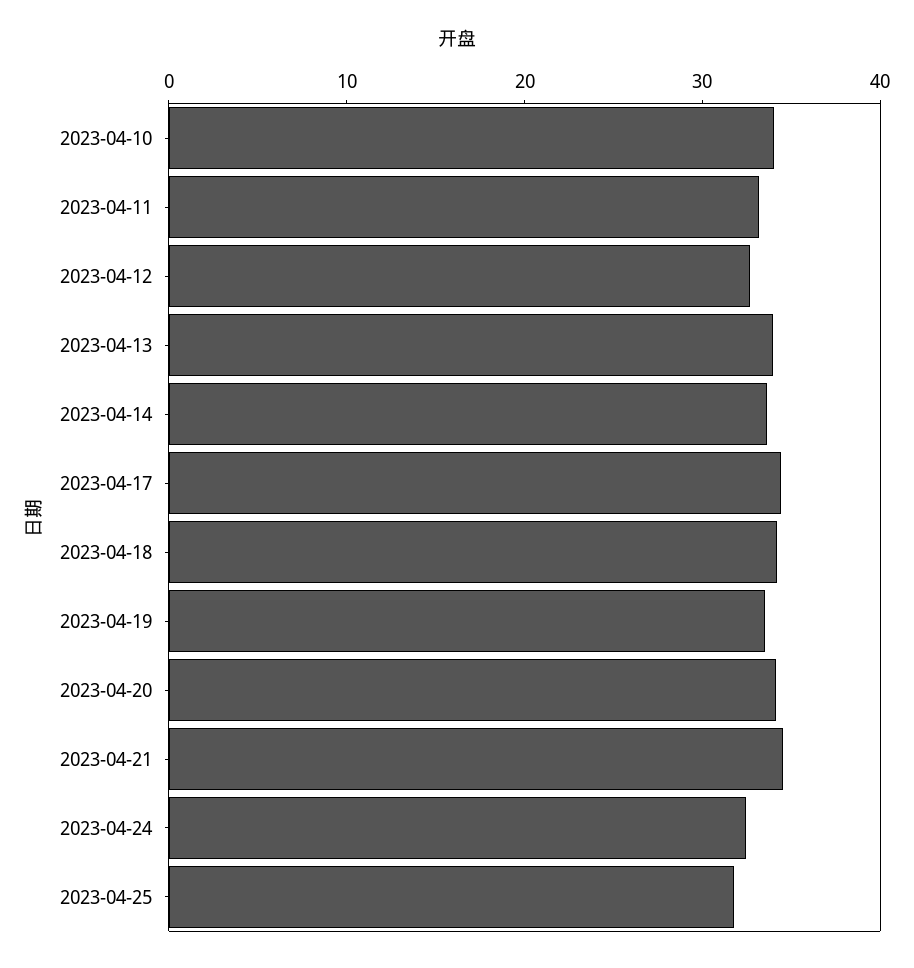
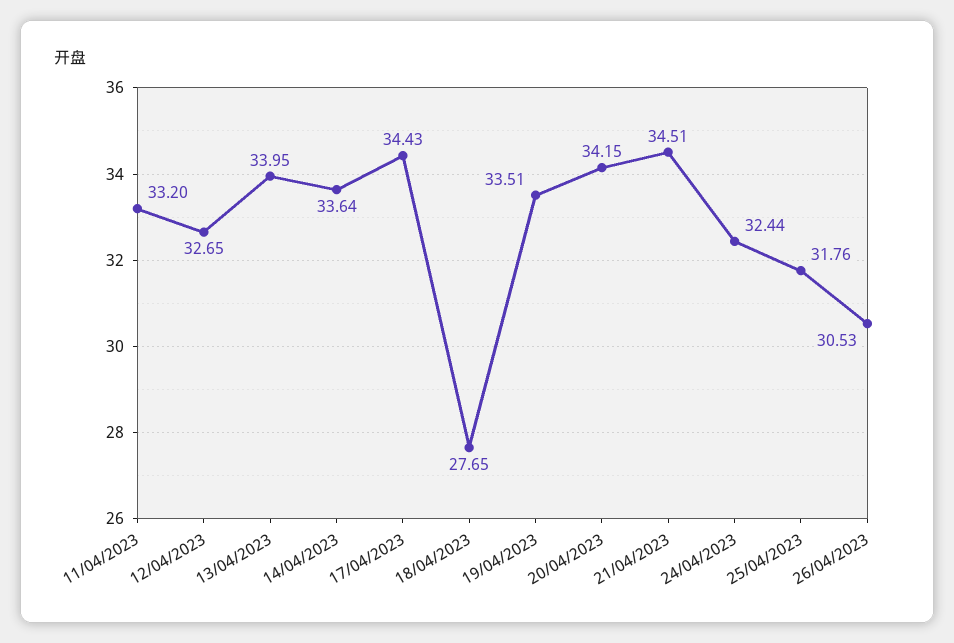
2023-04-10: 34 -> none
2023-04-18: 34 -> 27.65
26/04/2023: none -> 30.53

